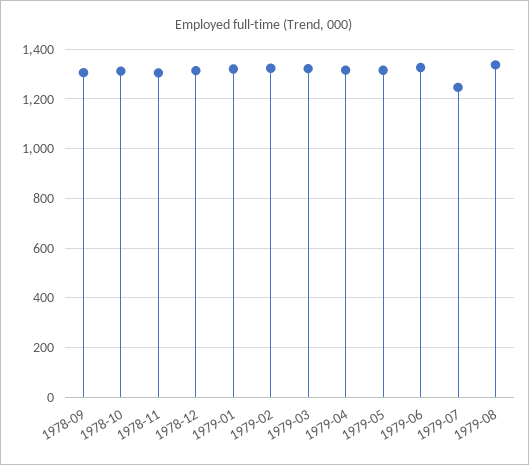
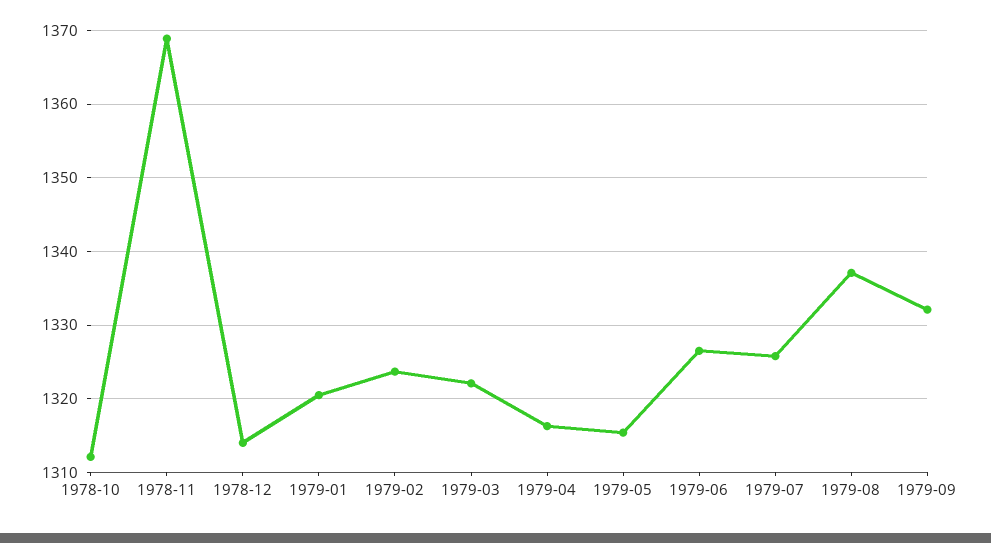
1978-09: 1300 -> none
1978-11: 1300 -> 1369
1979-07: 1250 -> 1326
1979-09: none -> 1332

